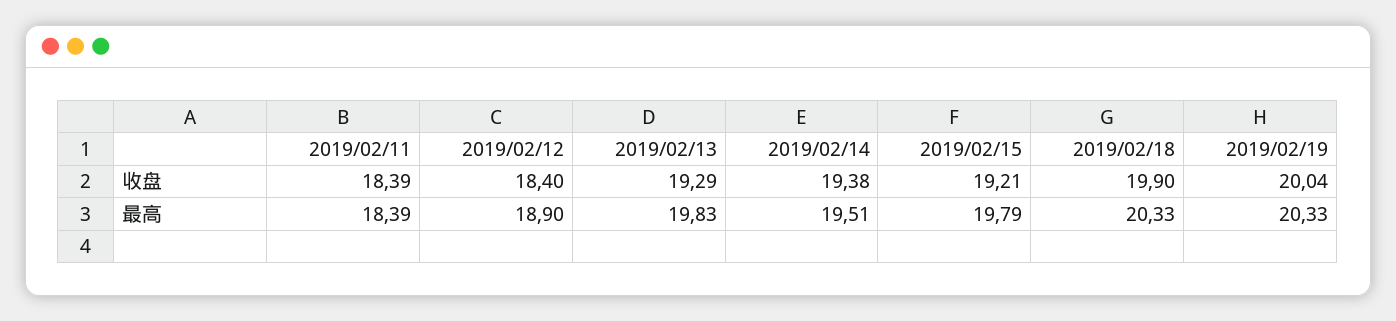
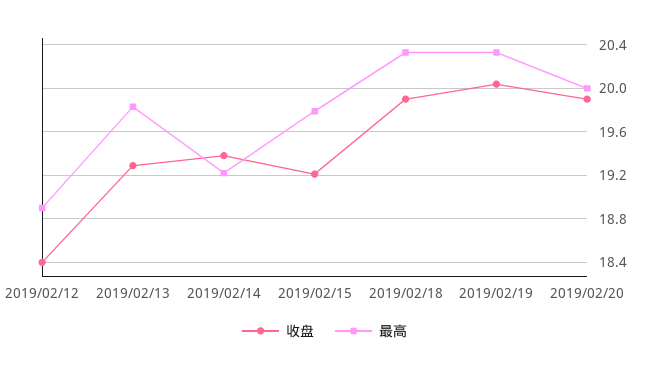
收盘, 2019/02/11: 18.39 -> none
最高, 2019/02/11: 18.39 -> none
最高, 2019/02/14: 19.51 -> 19.2
收盘, 2019/02/20: none -> 19.9
最高, 2019/02/20: none -> 20

